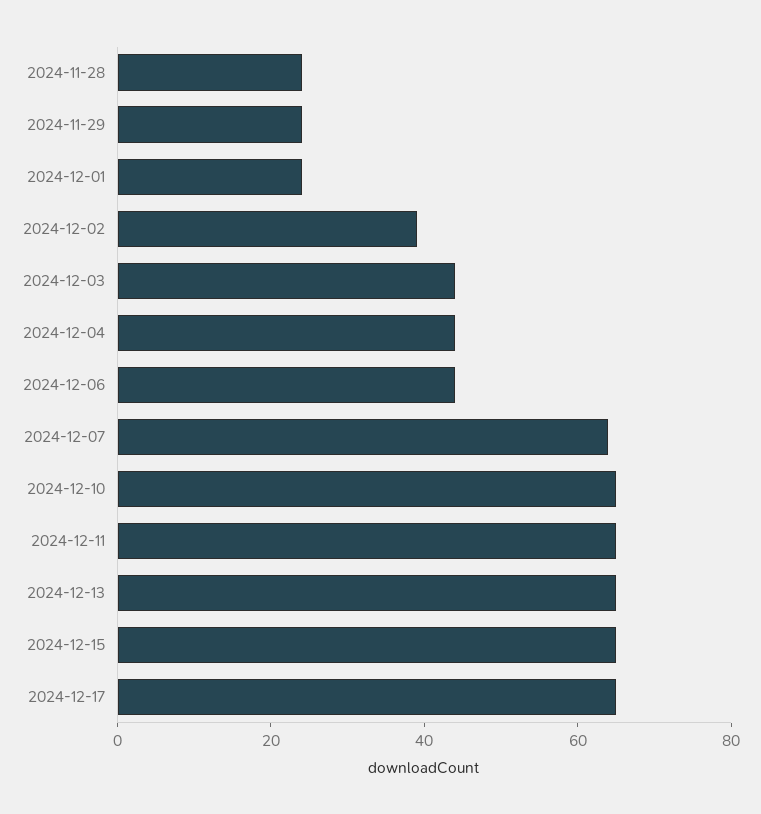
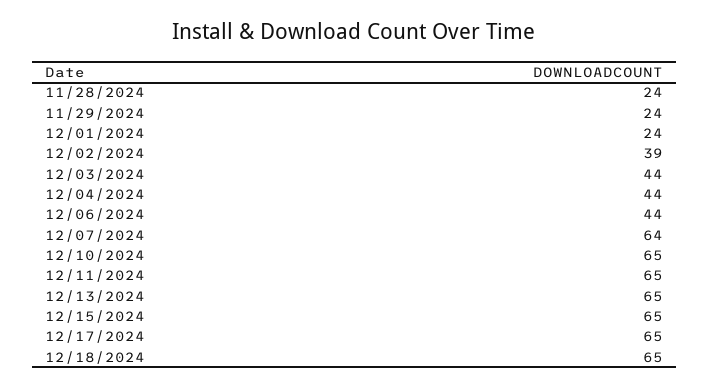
12/18/2024: none -> 65

